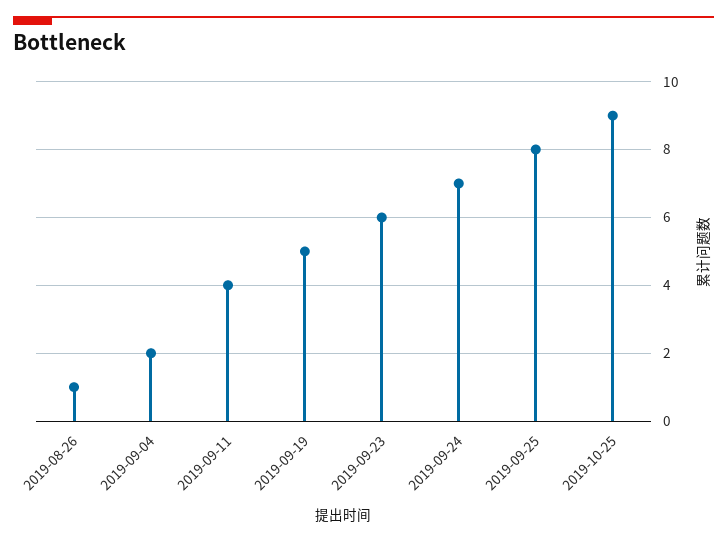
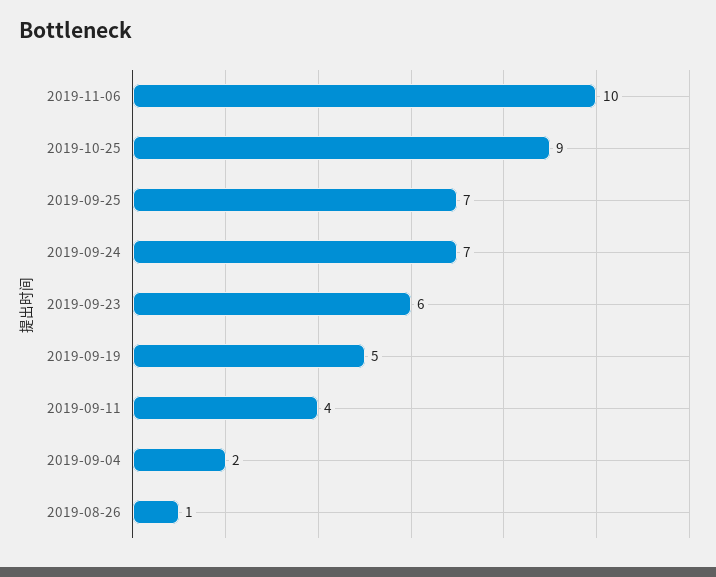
2019-09-25: 8 -> 7
2019-11-06: none -> 10

